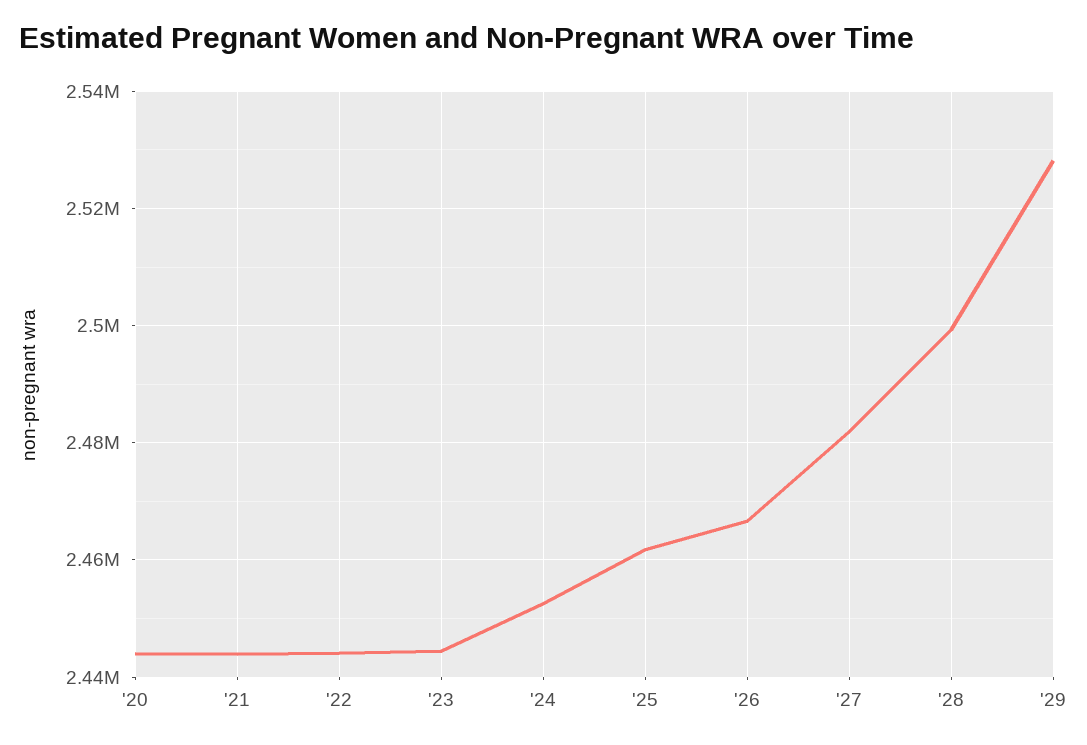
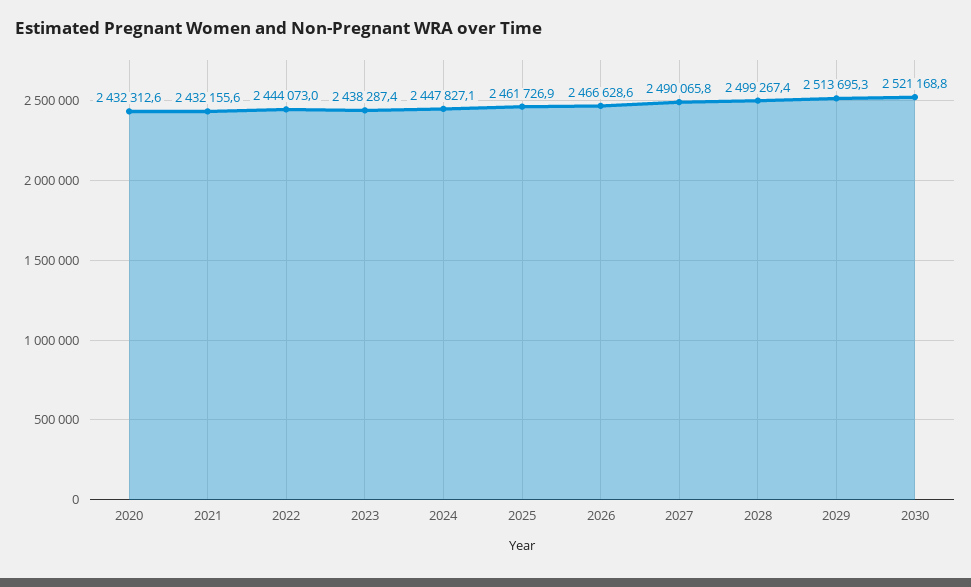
'20: 2444000 -> 2432312.6
'21: 2444000 -> 2432155.6
'23: 2444000 -> 2438287.4
'24: 2452000 -> 2447827.1
'27: 2482000 -> 2490065.8
'29: 2528000 -> 2513695.3
2030: none -> 2521168.8

